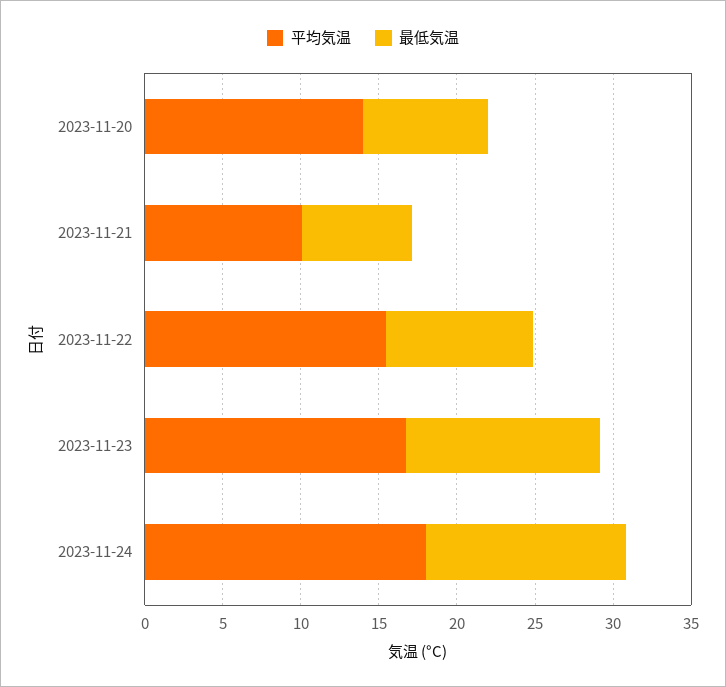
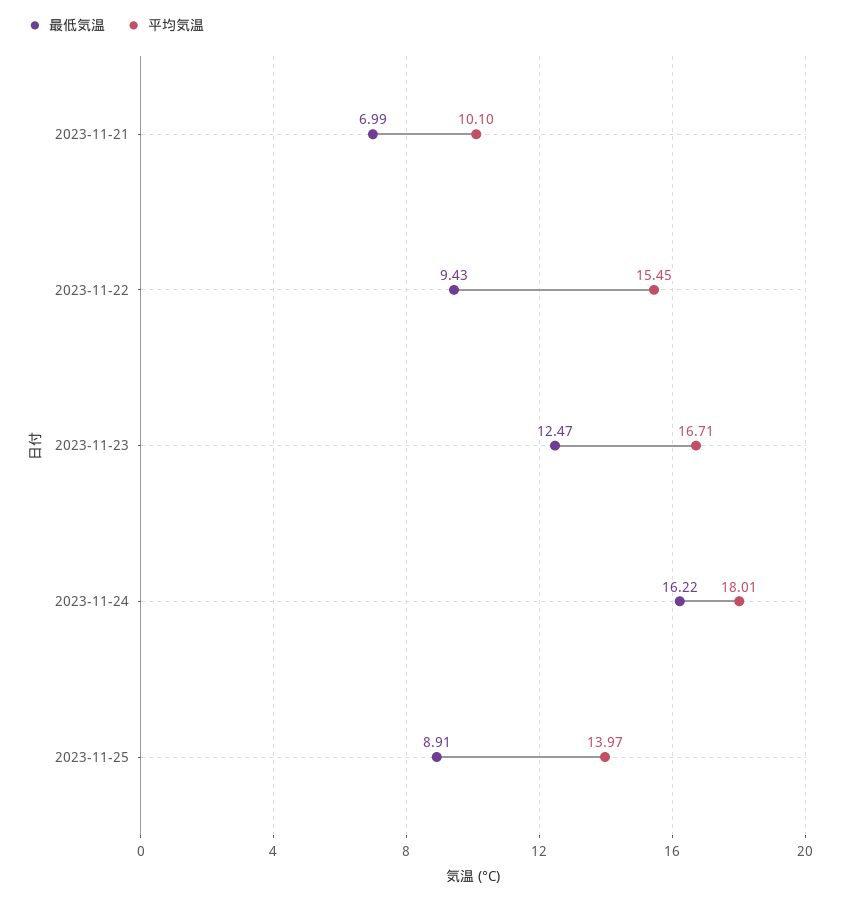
平均気温, 2023-11-20: 14 -> none
最低気温, 2023-11-20: 8 -> none
最低気温, 2023-11-24: 13 -> 16.22
最低気温, 2023-11-25: none -> 8.91
平均気温, 2023-11-25: none -> 13.97

